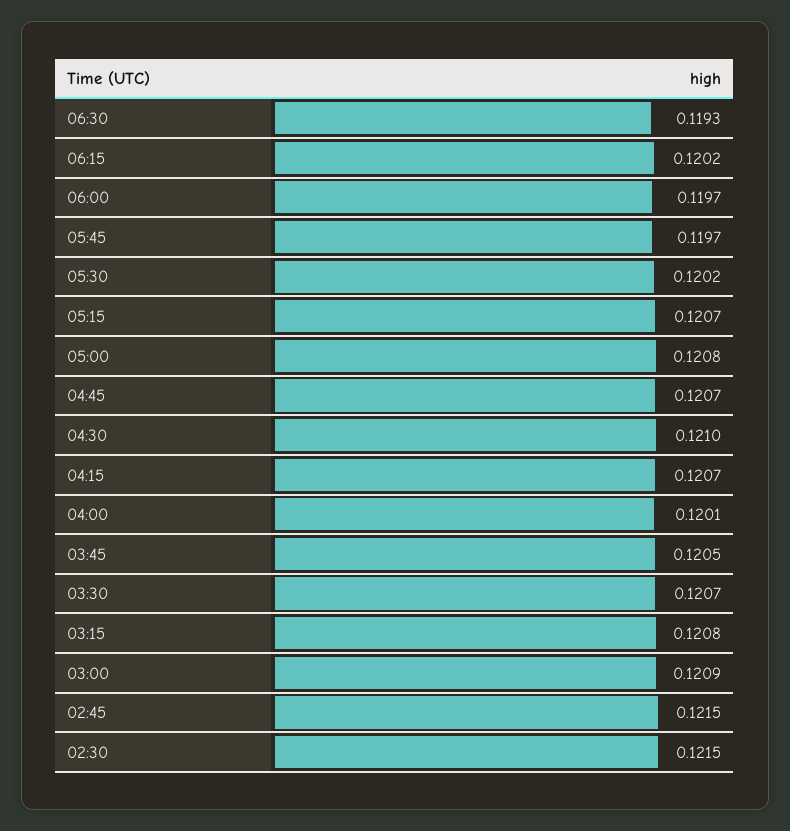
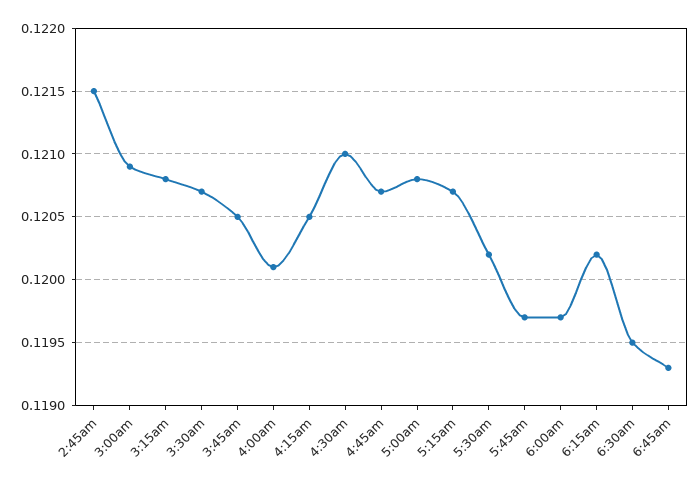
06:30: 0.1193 -> 0.1195
04:15: 0.1207 -> 0.1205
02:30: 0.1215 -> none
6:45am: none -> 0.1193

